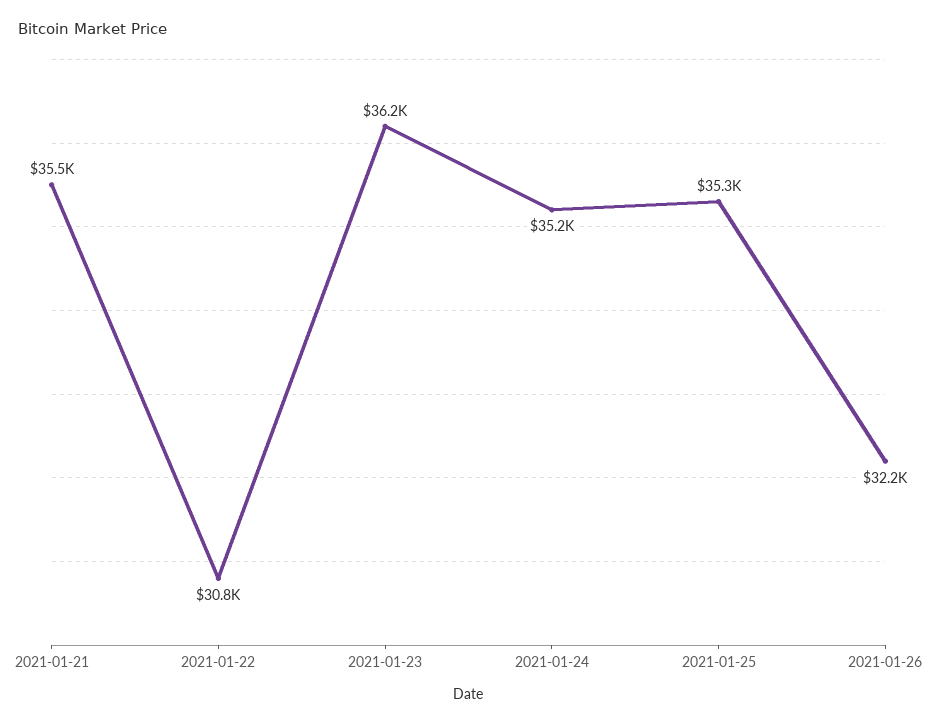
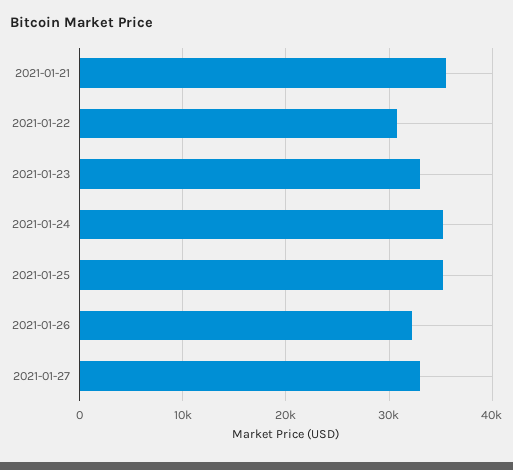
2021-01-23: 36200 -> 33000
2021-01-27: none -> 33000

